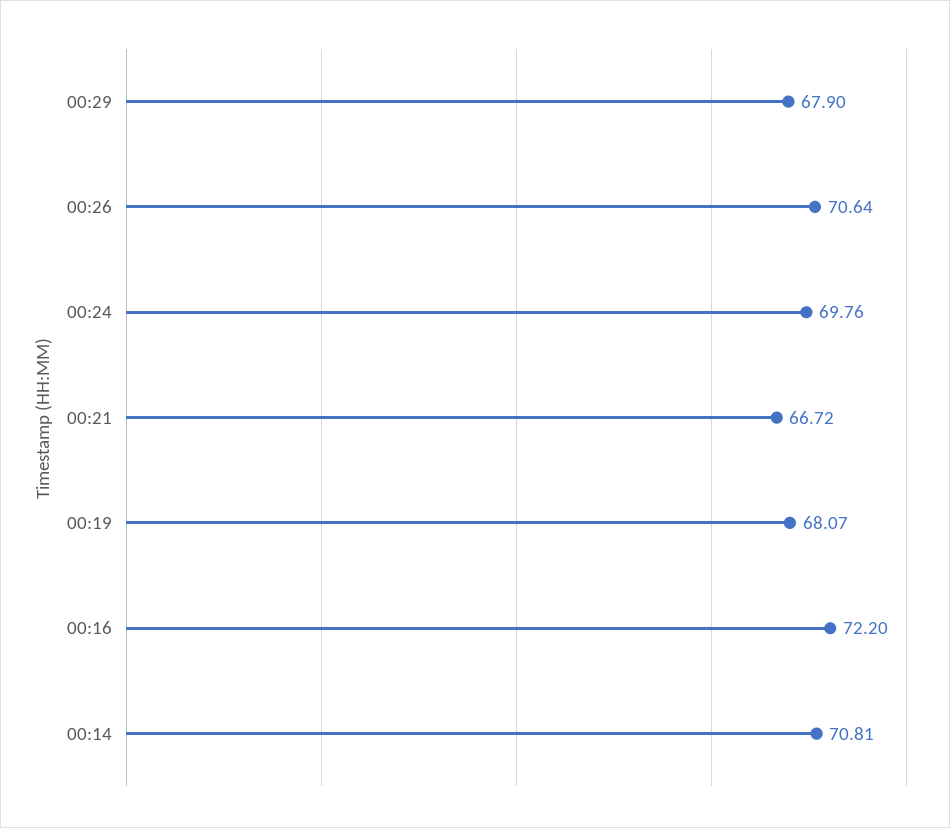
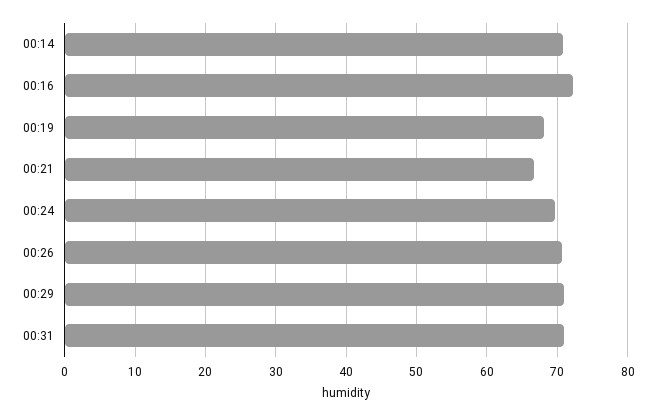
00:29: 67.9 -> 71
00:31: none -> 71

